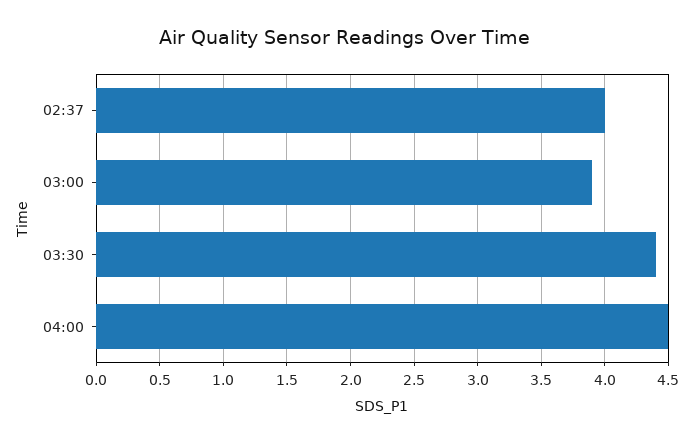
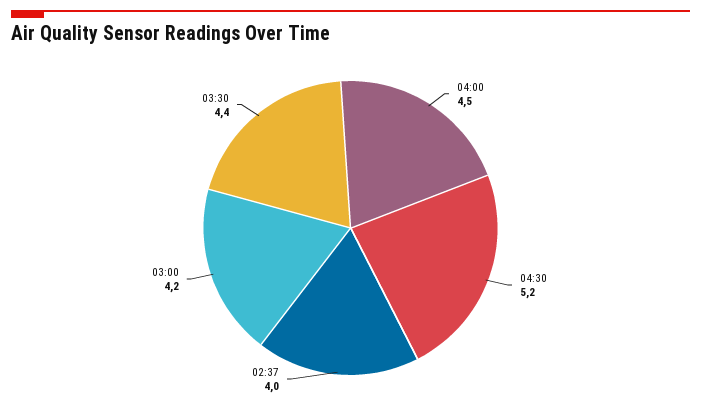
03:00: 3.9 -> 4.2
04:30: none -> 5.2

